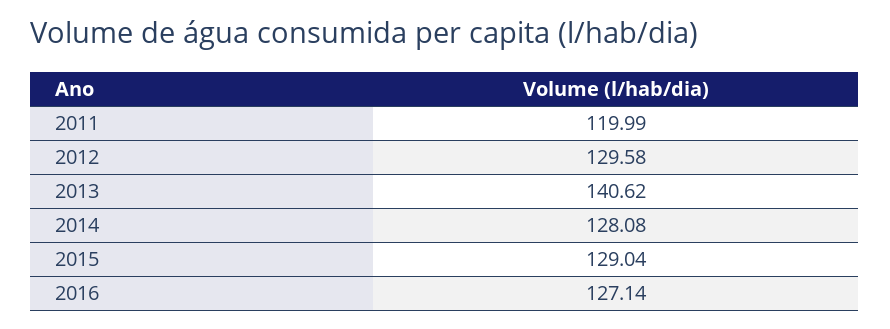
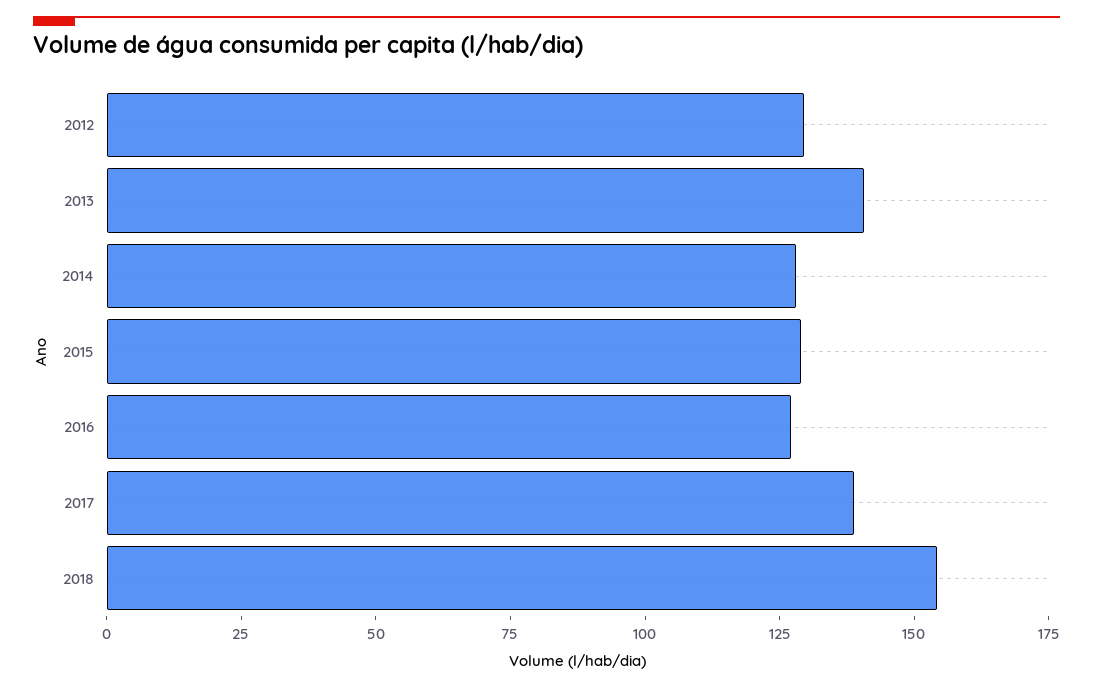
2011: 119.99 -> none
2017: none -> 140
2018: none -> 155

